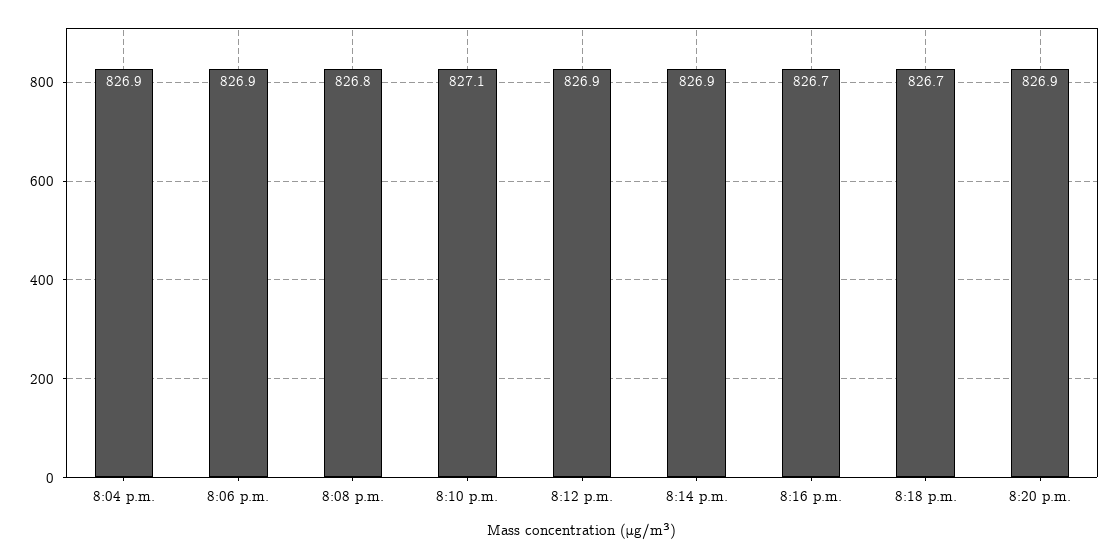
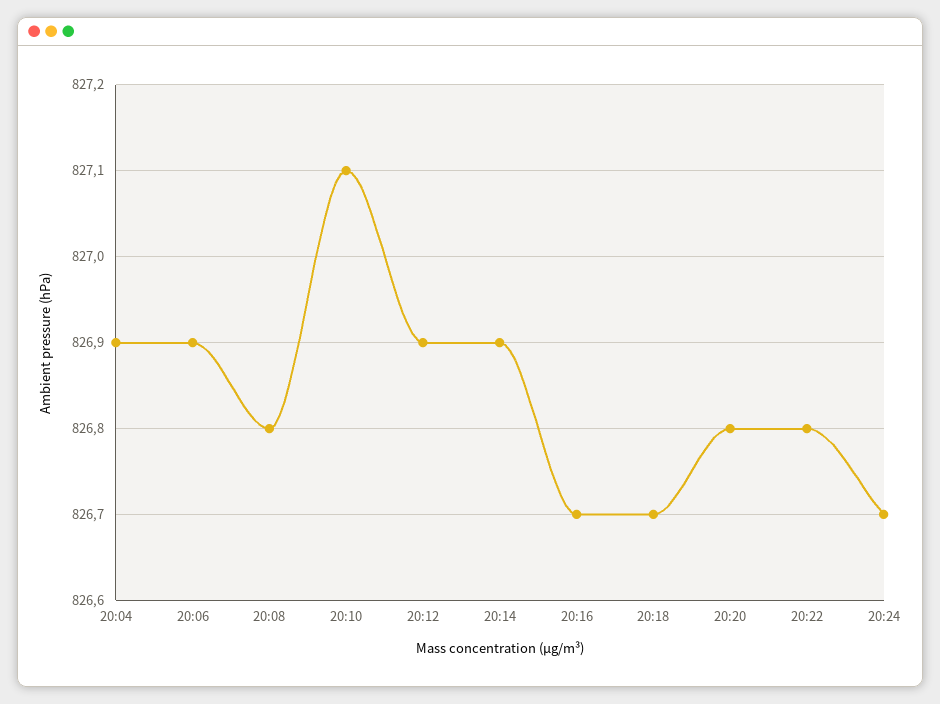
8:20 p.m.: 826.9 -> 826.8
20:22: none -> 826.8
20:24: none -> 826.7

